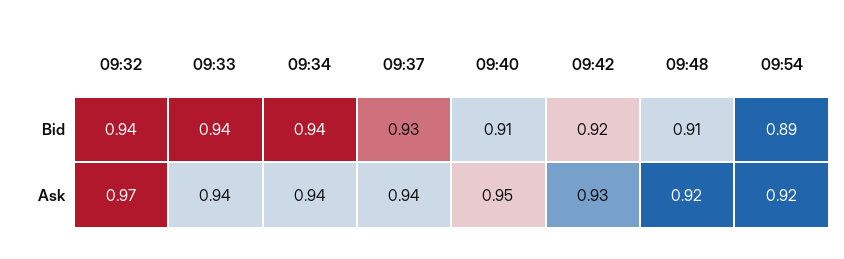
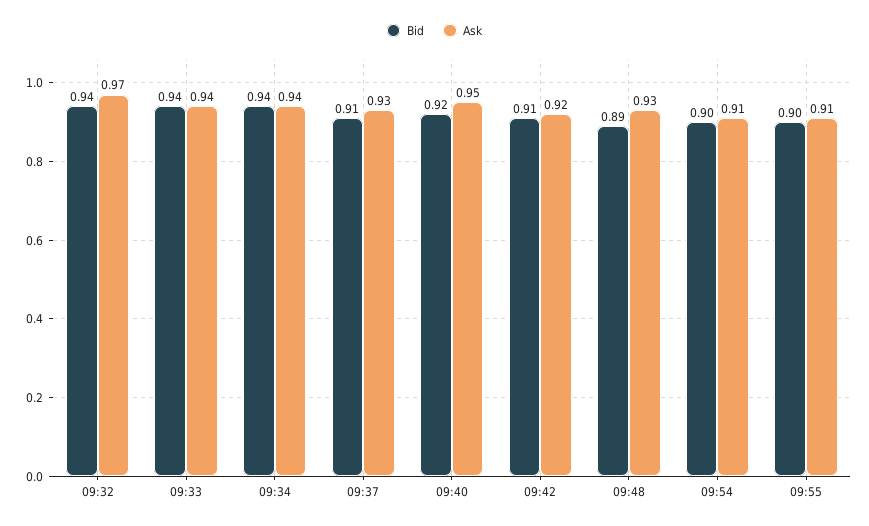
Bid, 09:37: 0.93 -> 0.91
Bid, 09:40: 0.91 -> 0.92
Bid, 09:42: 0.92 -> 0.91
Bid, 09:48: 0.91 -> 0.89
Bid, 09:54: 0.89 -> 0.9
Ask, 09:37: 0.94 -> 0.93
Ask, 09:42: 0.93 -> 0.92
Ask, 09:48: 0.92 -> 0.93
Ask, 09:54: 0.92 -> 0.91
Bid, 09:55: none -> 0.9
Ask, 09:55: none -> 0.91

